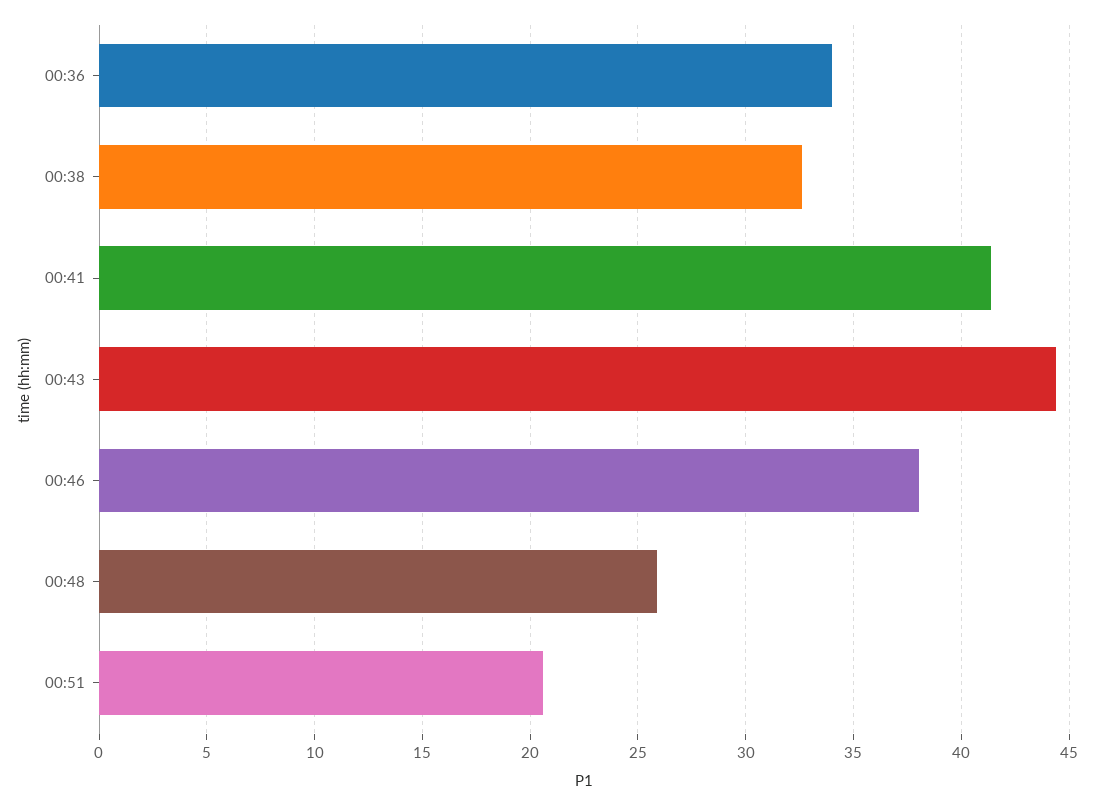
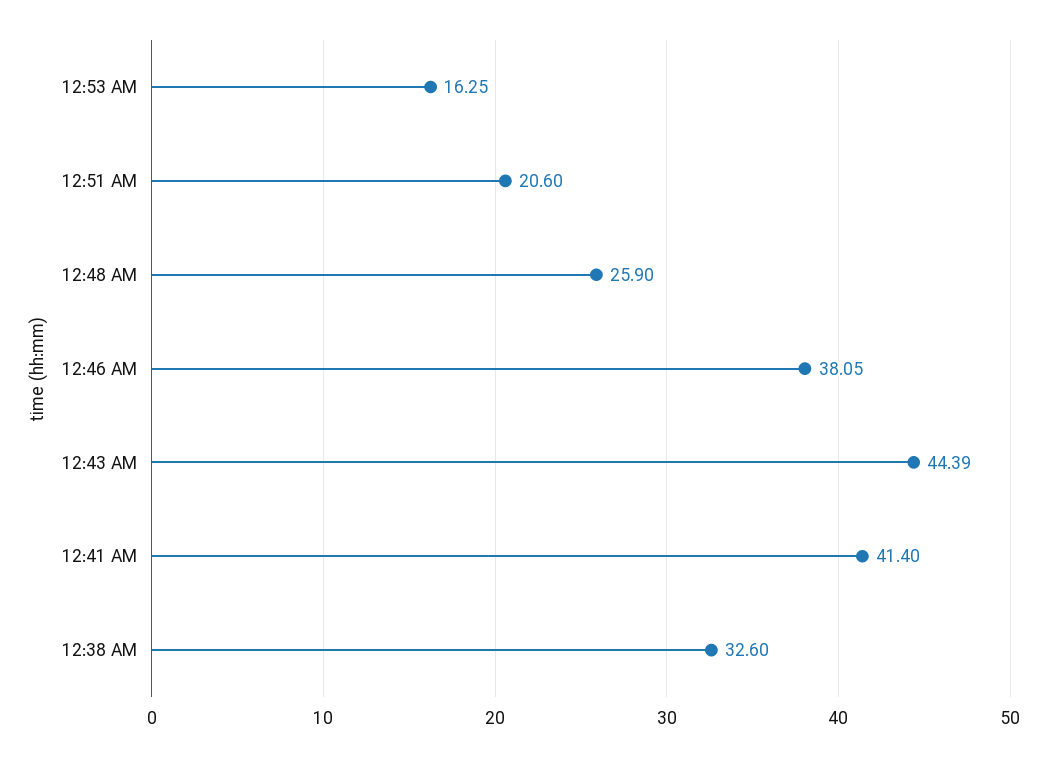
00:36: 34 -> none
12:53 AM: none -> 16.25

